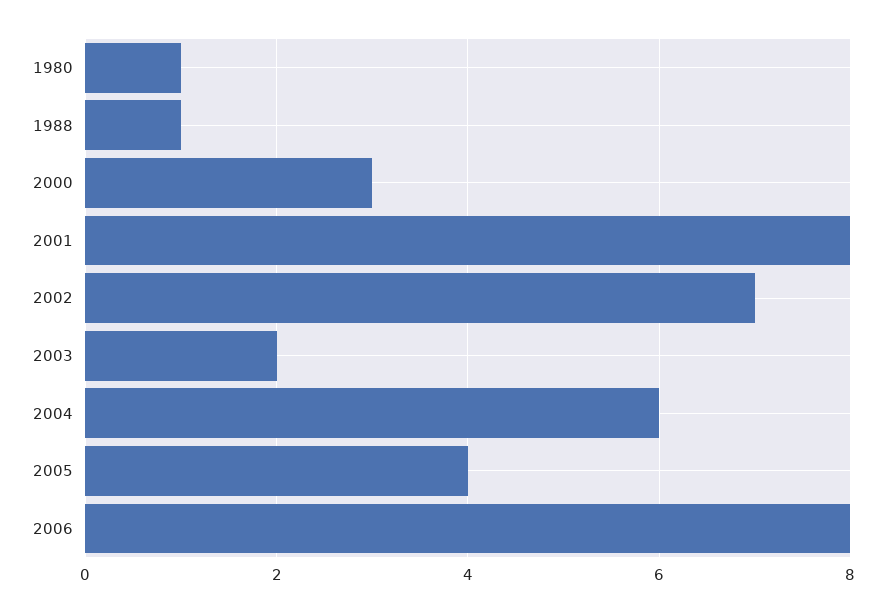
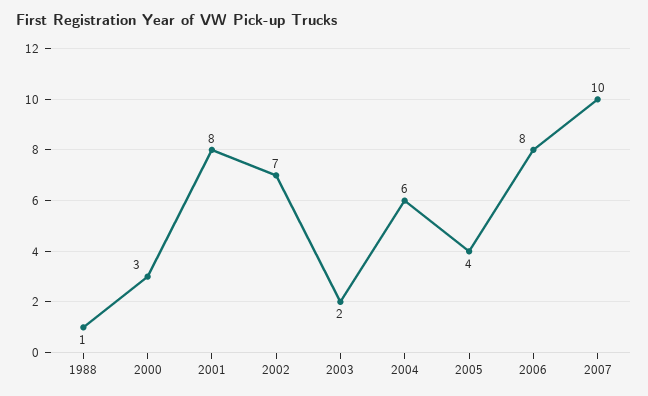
1980: 1 -> none
2007: none -> 10

